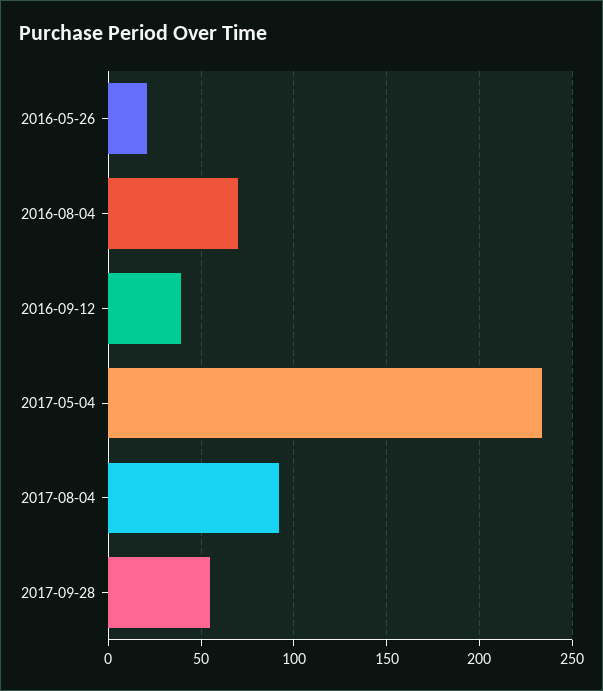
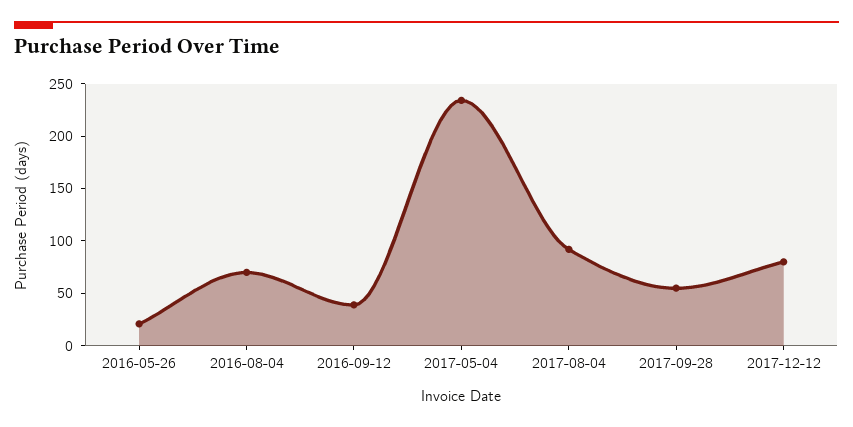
2017-12-12: none -> 80

